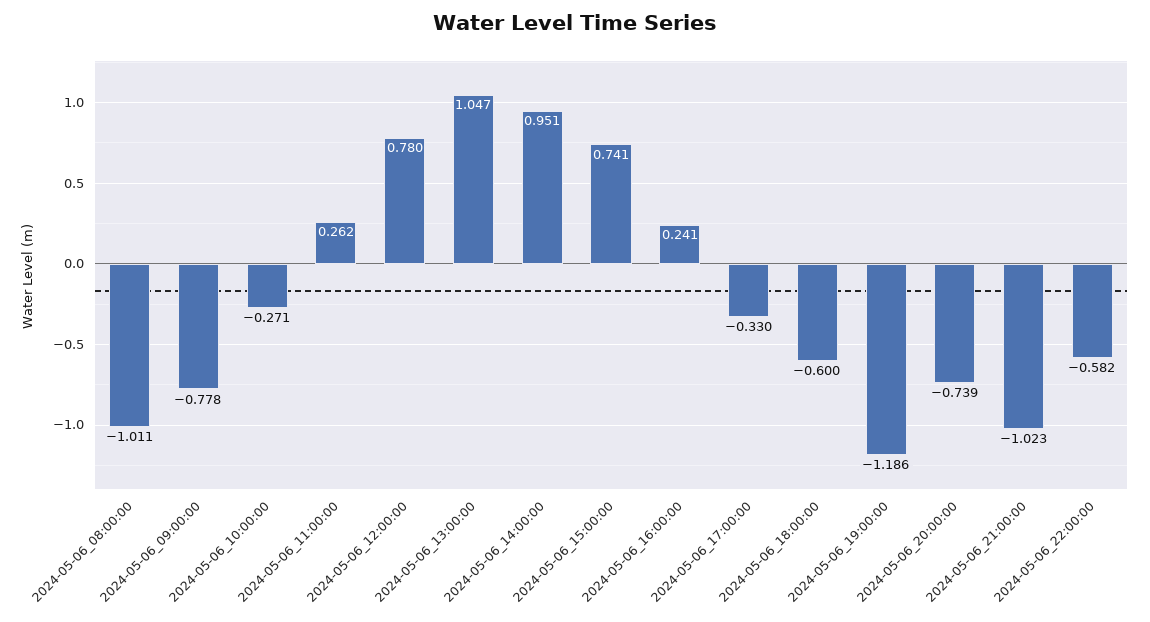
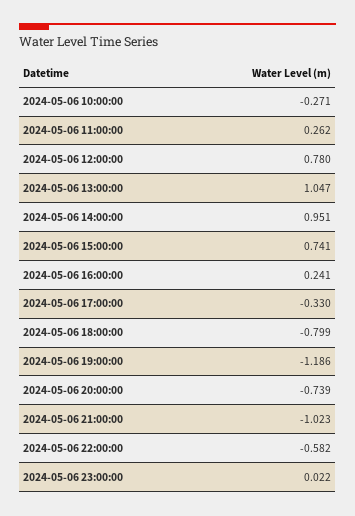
2024-05-06_08:00:00: -1.011 -> none
2024-05-06_09:00:00: -0.778 -> none
2024-05-06_18:00:00: -0.6 -> -0.799
2024-05-06 23:00:00: none -> 0.022

